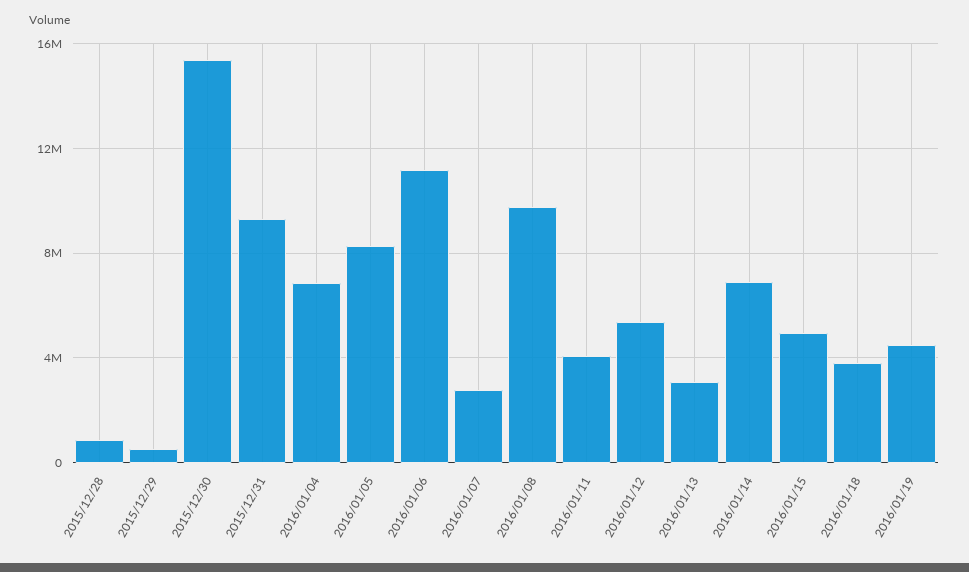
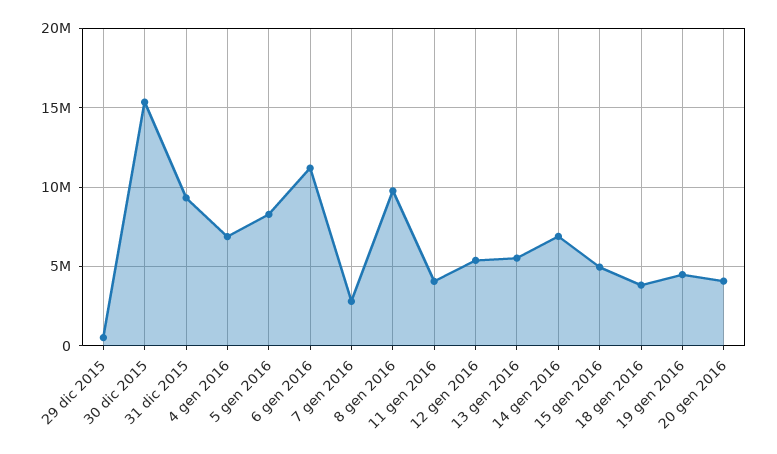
2015/12/28: 1000000 -> none
2016/01/13: 3000000 -> 5500000
20 gen 2016: none -> 4000000

